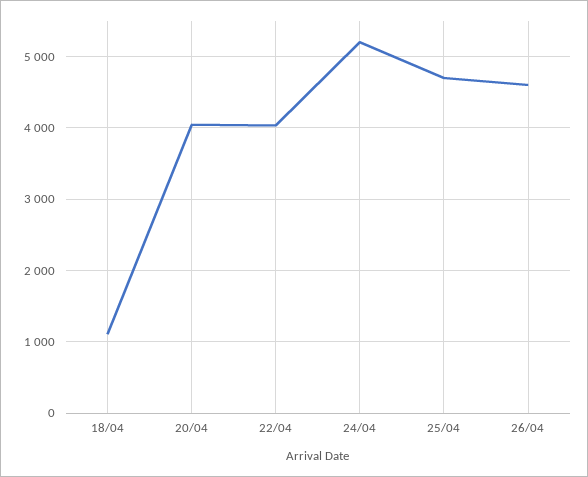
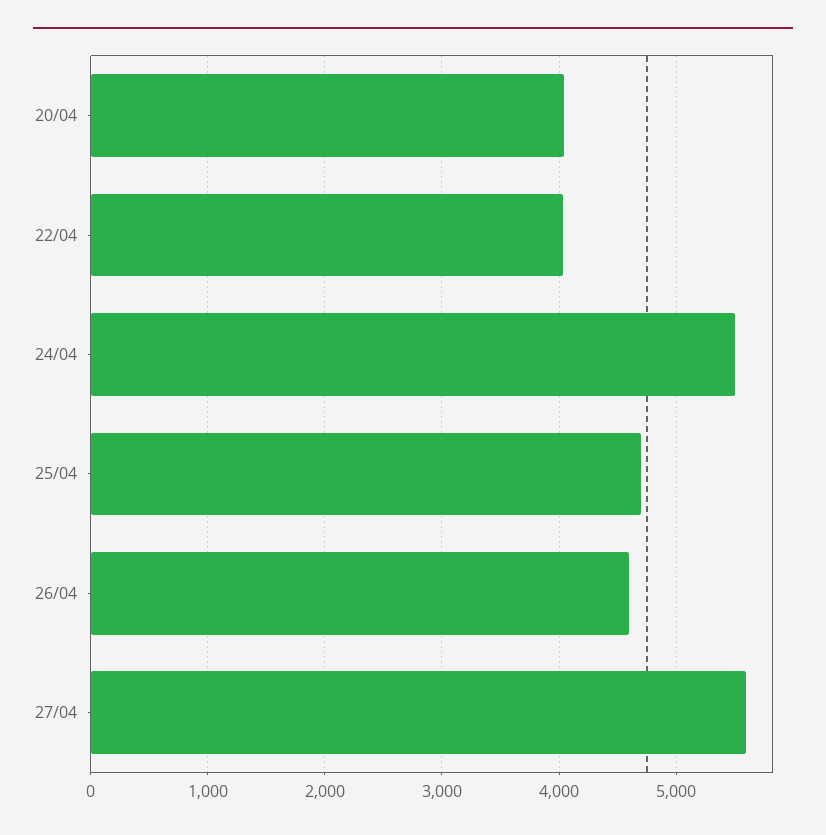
18/04: 1100 -> none
24/04: 5200 -> 5500
27/04: none -> 5600

